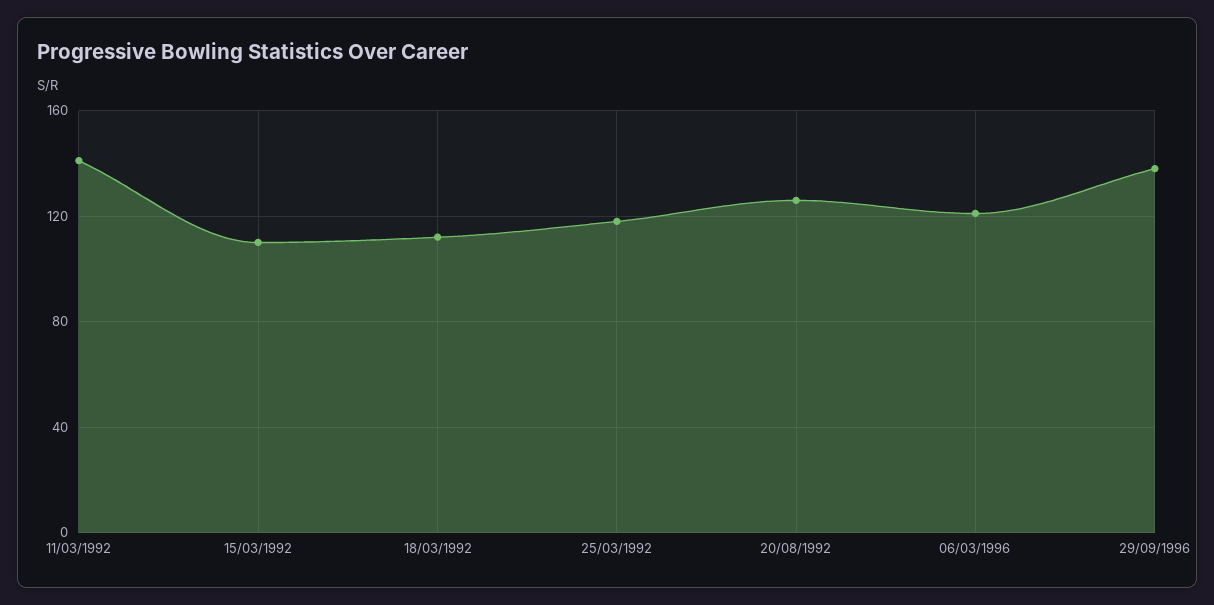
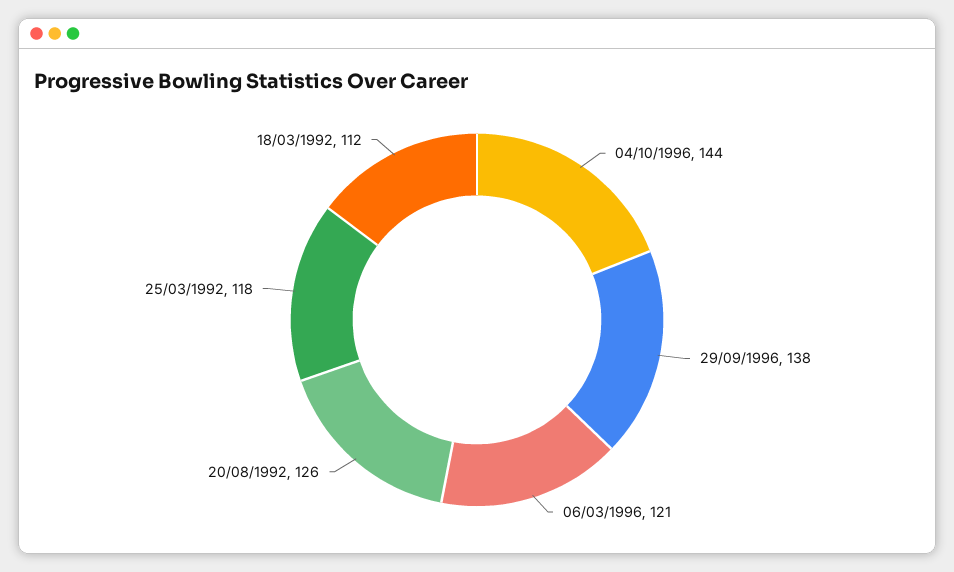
11/03/1992: 140 -> none
15/03/1992: 110 -> none
04/10/1996: none -> 144

